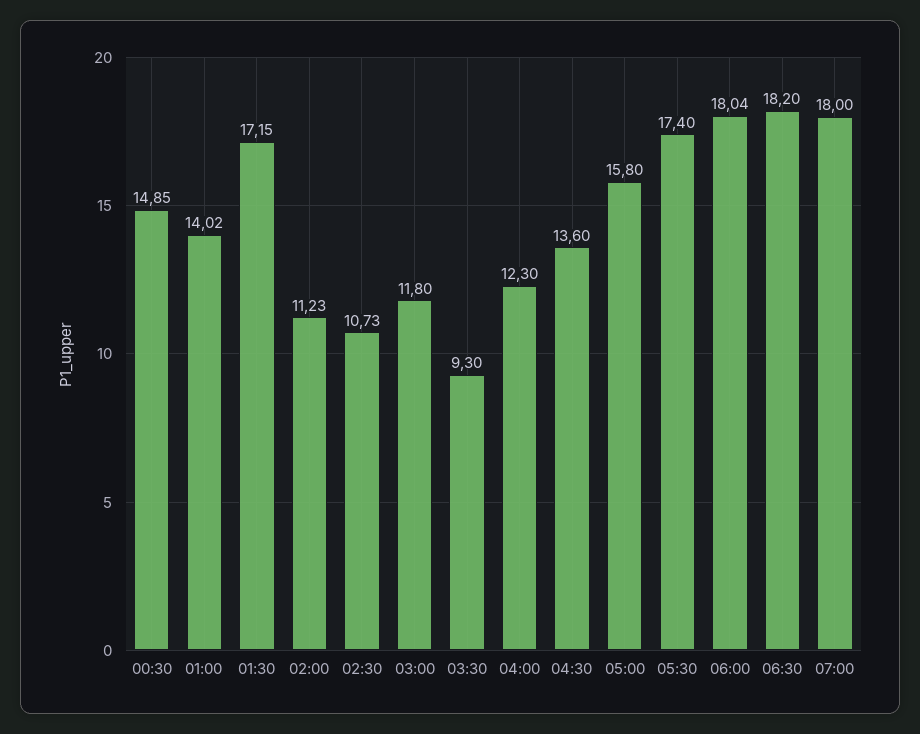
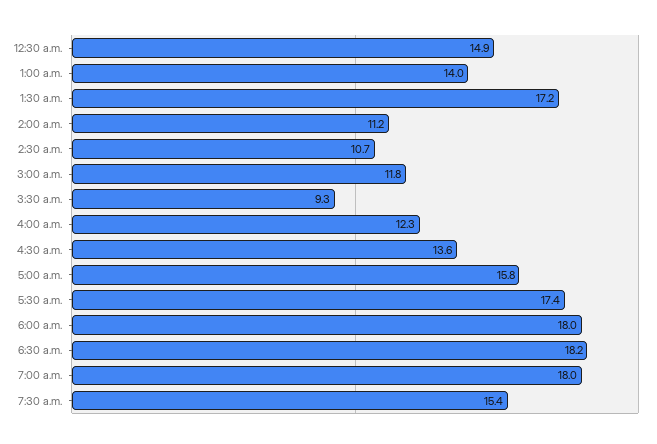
7:30 a.m.: none -> 15.4

